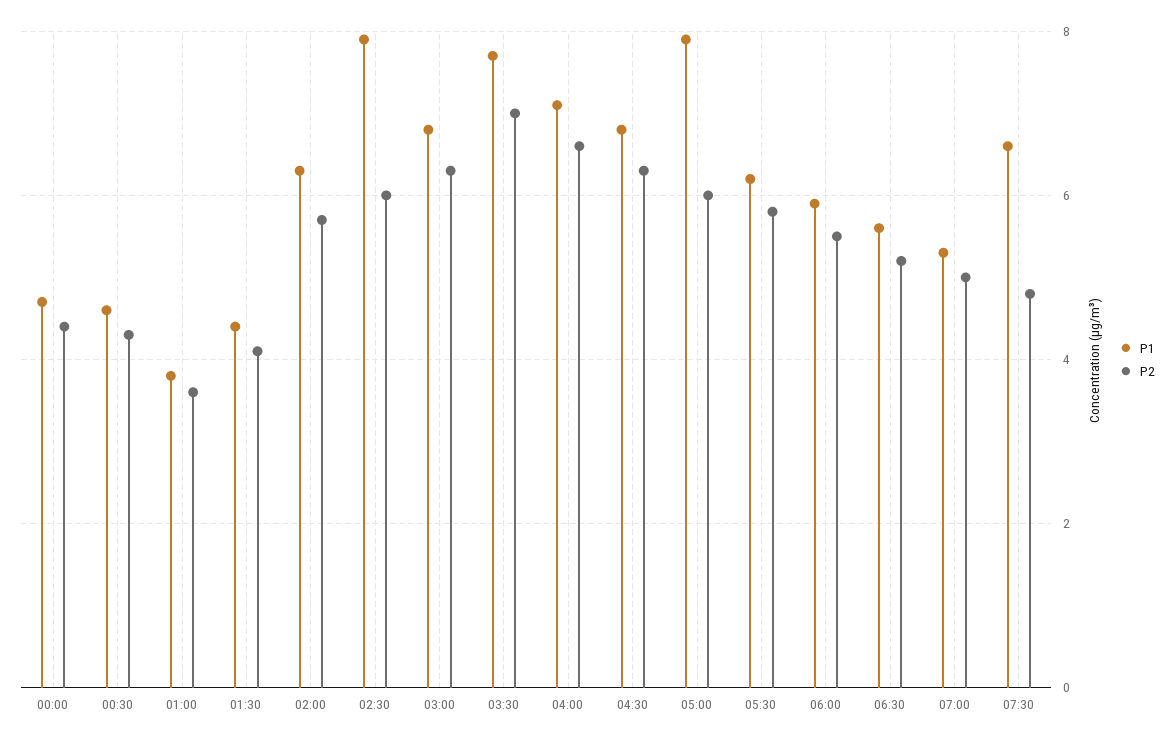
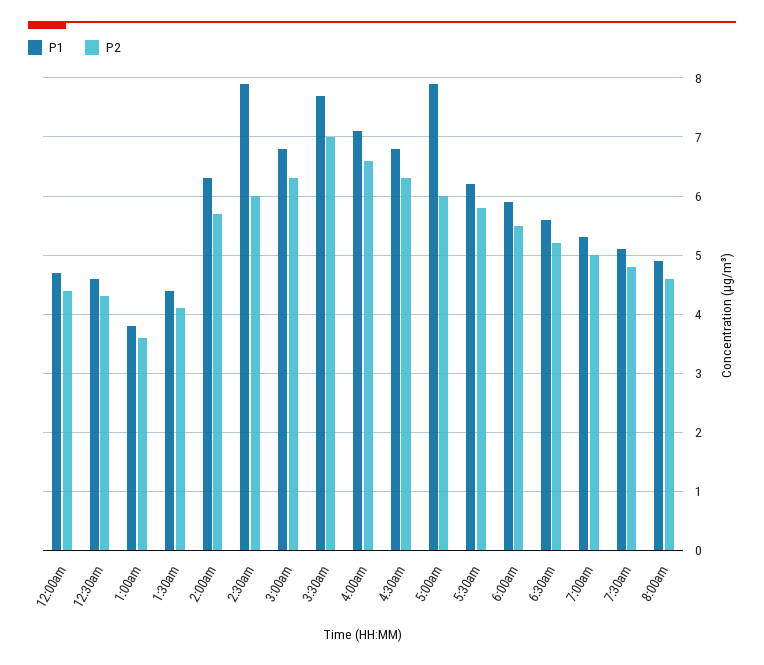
P1, 07:30: 6.5 -> 5
P1, 8:00am: none -> 5
P2, 8:00am: none -> 4.5

